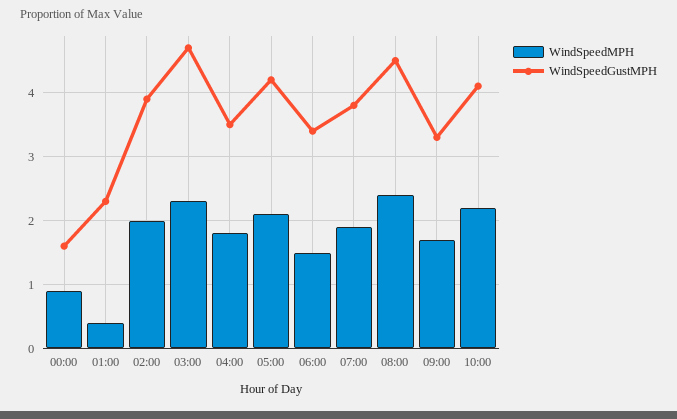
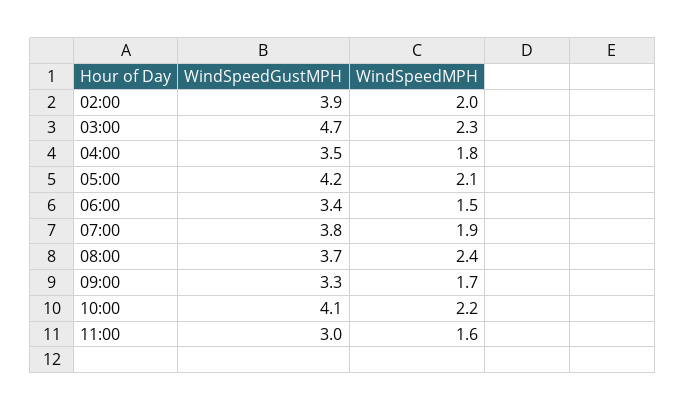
WindSpeedMPH, 00:00: 0.9 -> none
WindSpeedGustMPH, 00:00: 1.6 -> none
WindSpeedMPH, 01:00: 0.4 -> none
WindSpeedGustMPH, 01:00: 2.3 -> none
WindSpeedGustMPH, 08:00: 4.5 -> 3.7
WindSpeedGustMPH, 11:00: none -> 3
WindSpeedMPH, 11:00: none -> 1.6

